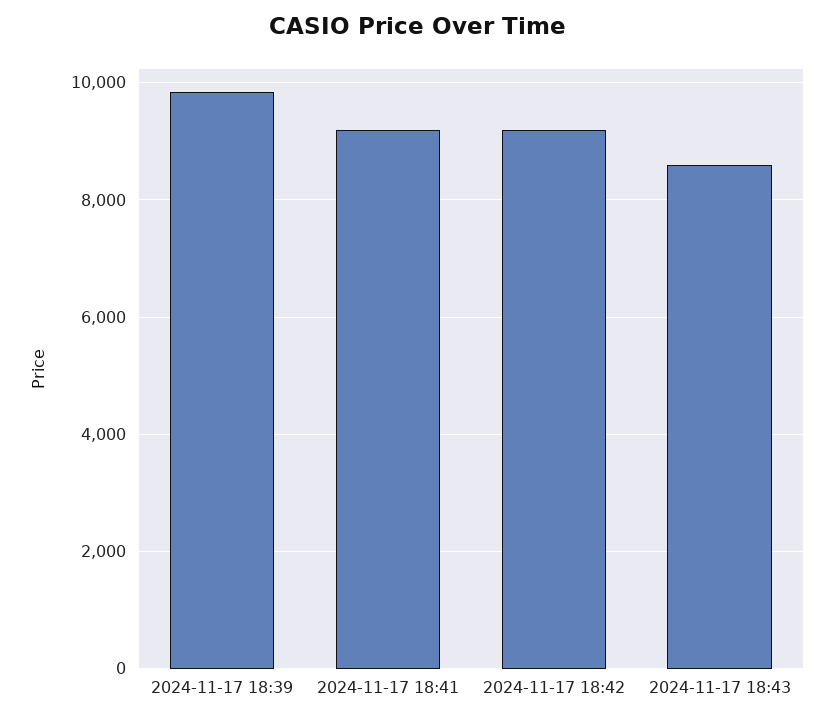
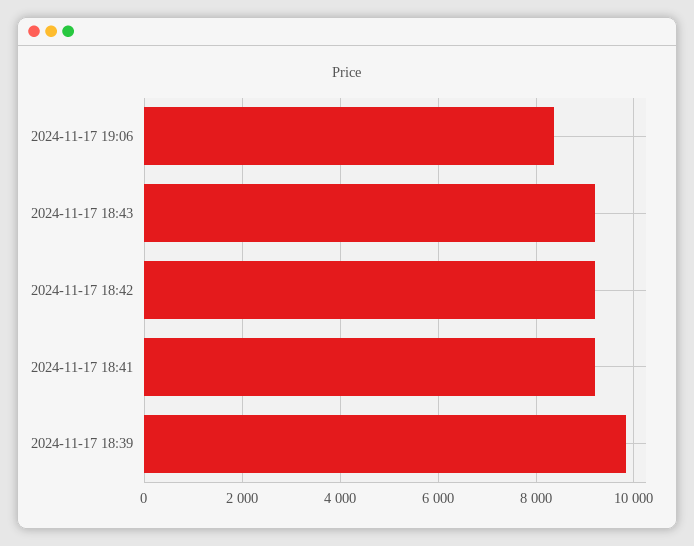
2024-11-17 18:43: 8600 -> 9200
2024-11-17 19:06: none -> 8400

